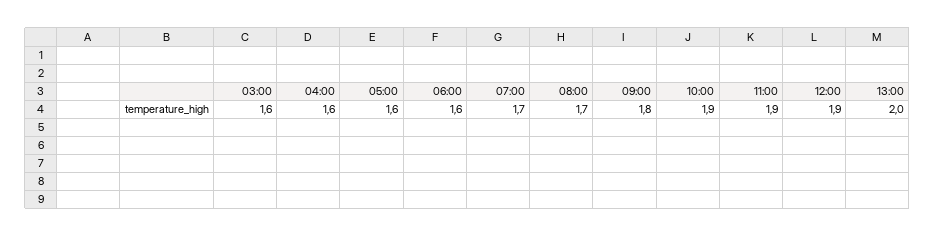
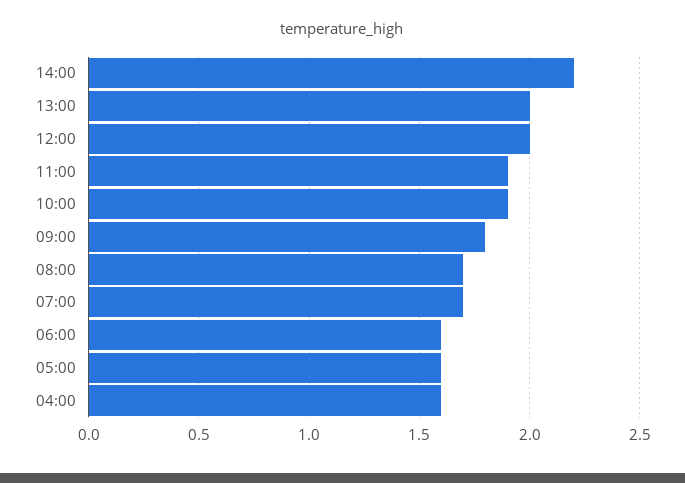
03:00: 1.6 -> none
12:00: 1.9 -> 2
14:00: none -> 2.2

